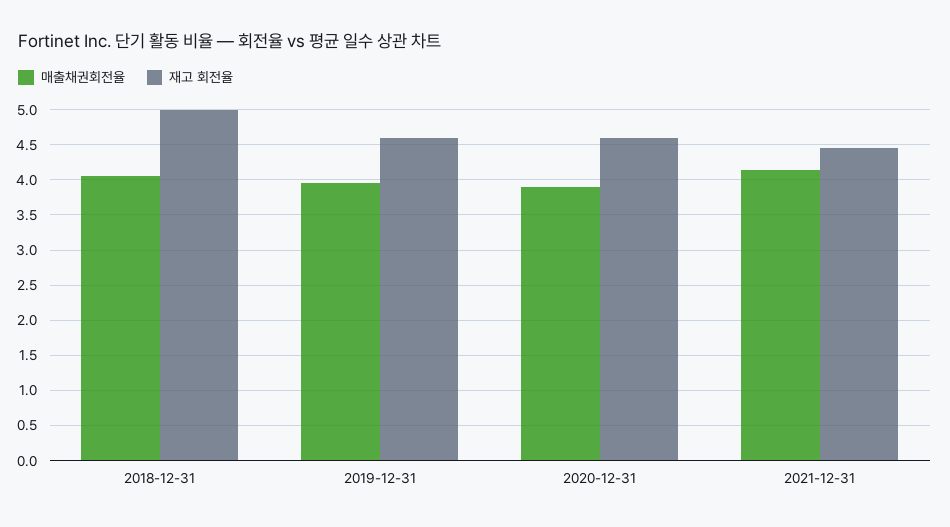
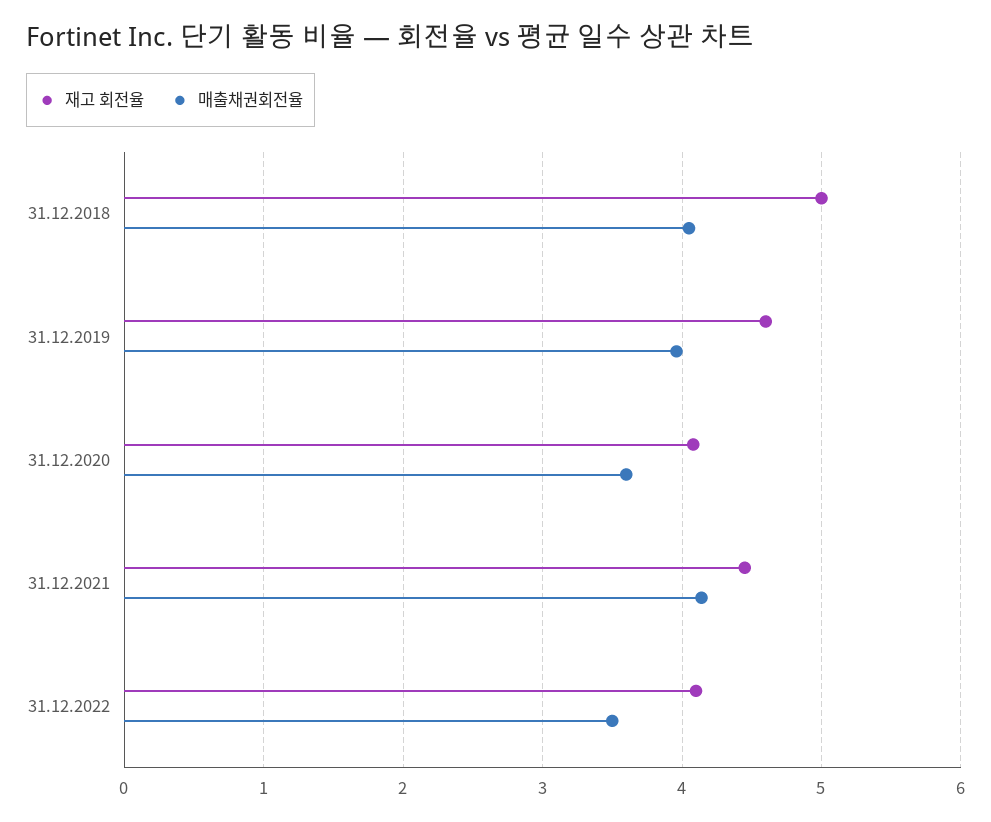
매출채권회전율, 2020-12-31: 3.9 -> 3.6
재고 회전율, 2020-12-31: 4.6 -> 4.1
재고 회전율, 31.12.2022: none -> 4.1
매출채권회전율, 31.12.2022: none -> 3.5

